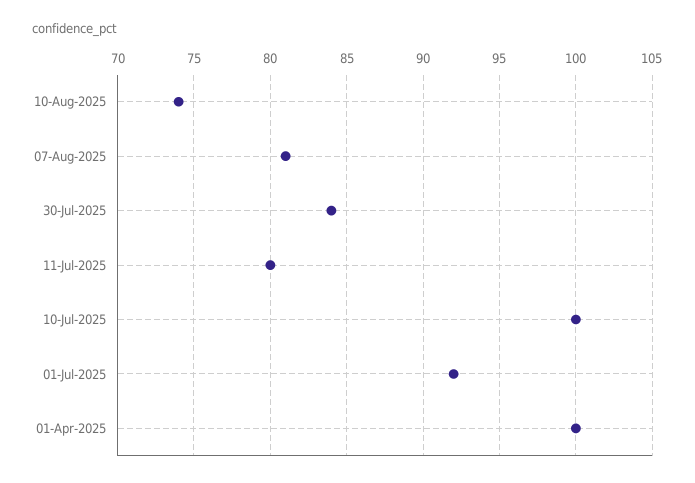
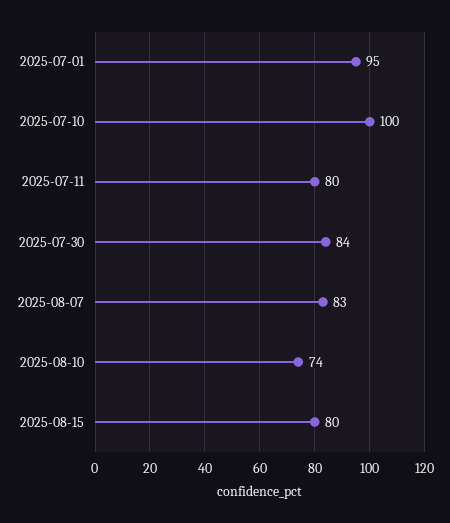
07-Aug-2025: 81 -> 83
01-Jul-2025: 92 -> 95
01-Apr-2025: 100 -> none
2025-08-15: none -> 80

